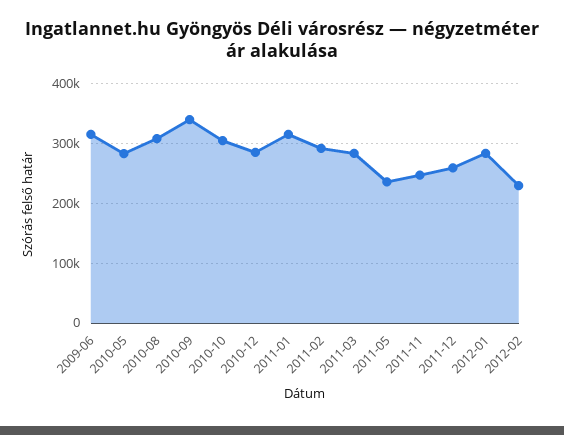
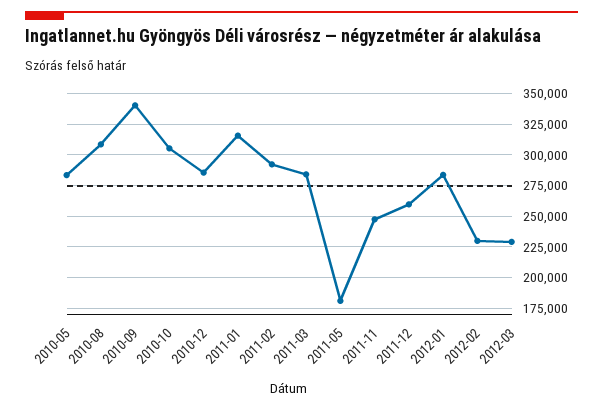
2009-06: 320000 -> none
2011-05: 240000 -> 180000
2012-03: none -> 230000

